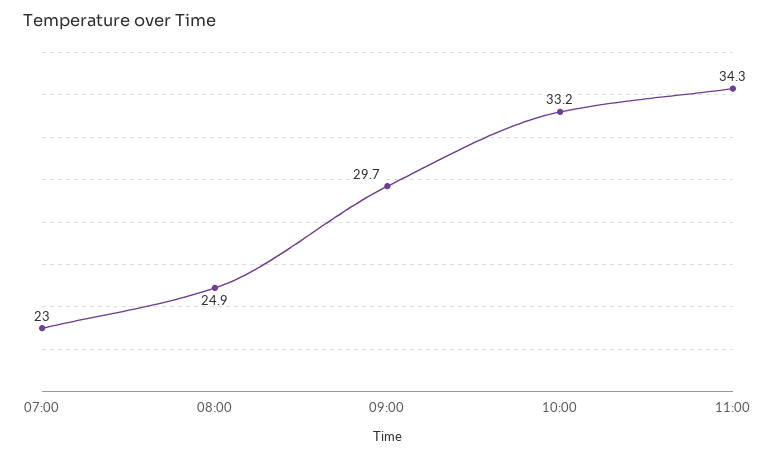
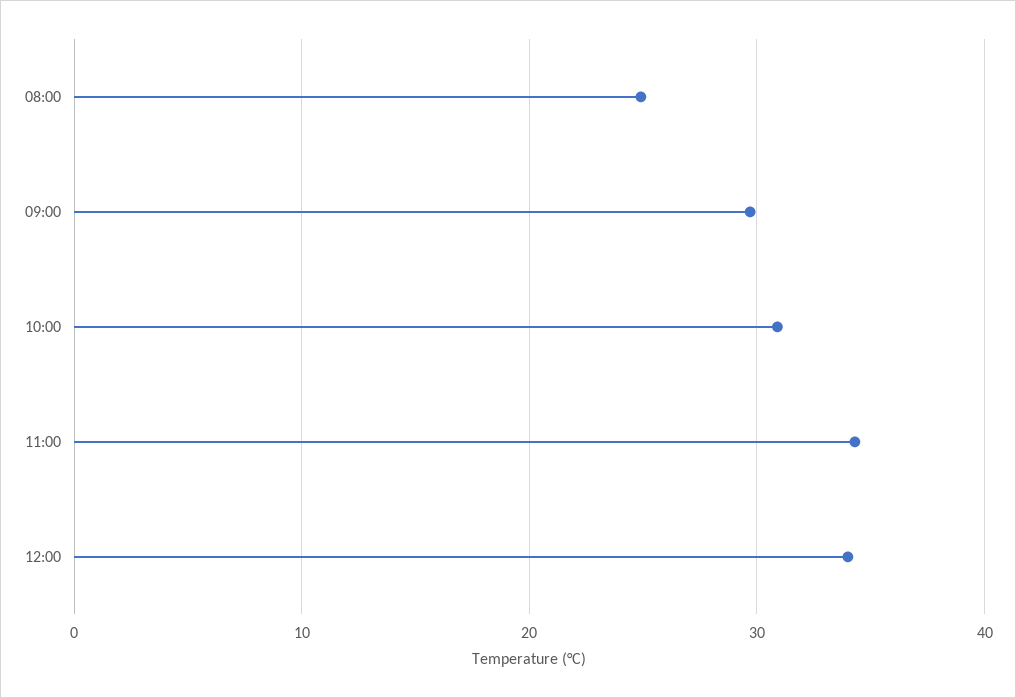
07:00: 23 -> none
10:00: 33.2 -> 31
12:00: none -> 34

